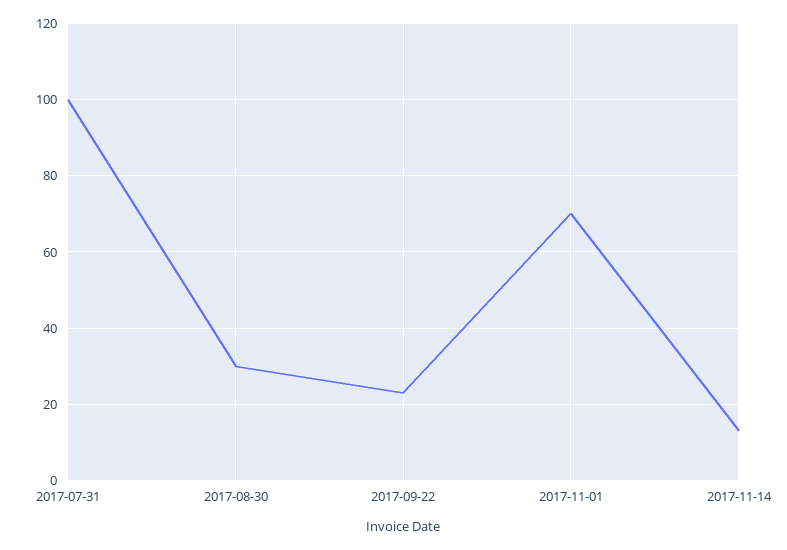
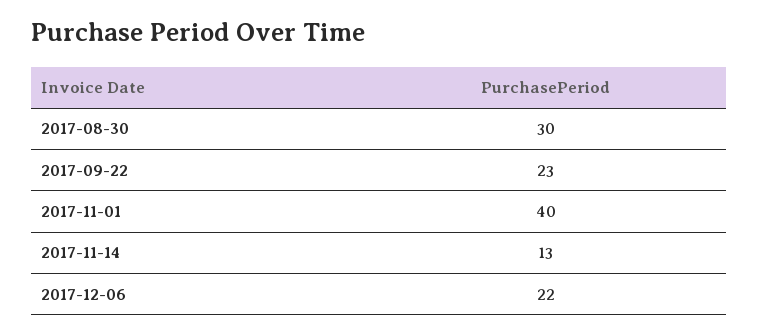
2017-07-31: 100 -> none
2017-11-01: 70 -> 40
2017-12-06: none -> 22

